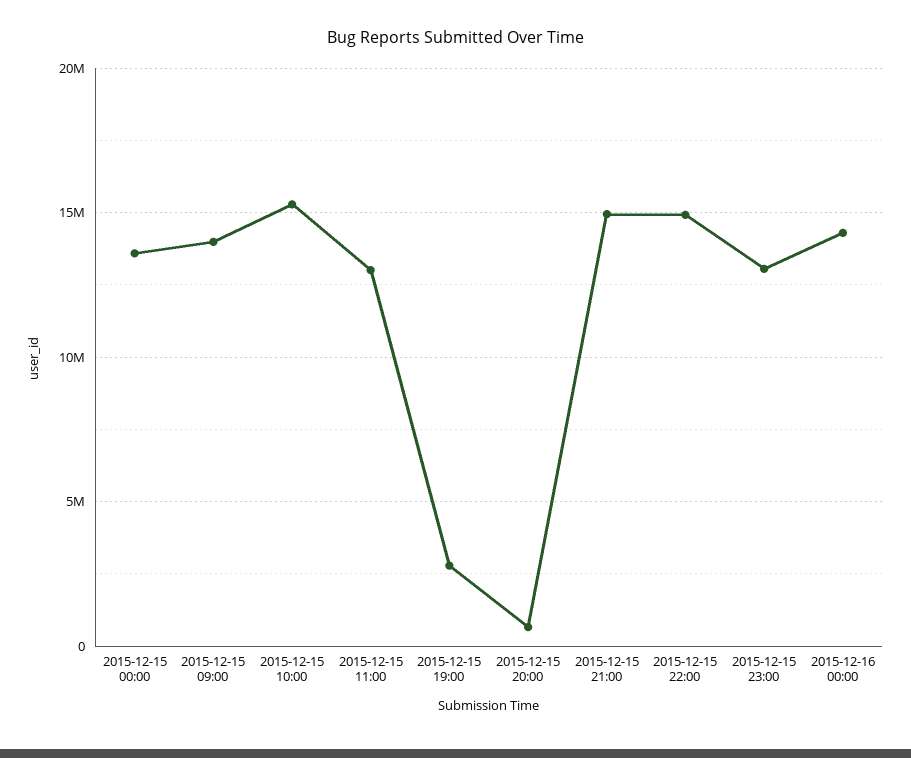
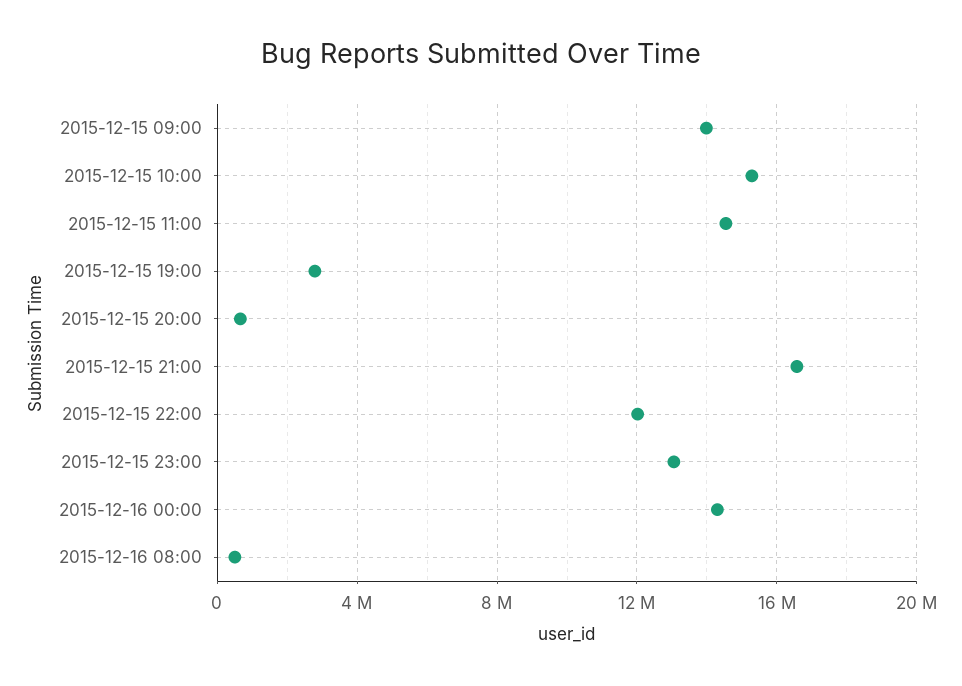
2015-12-15 00:00: 13500000 -> none
2015-12-15 11:00: 13000000 -> 14500000
2015-12-15 21:00: 15000000 -> 16500000
2015-12-15 22:00: 15000000 -> 12000000
2015-12-16 08:00: none -> 500000

